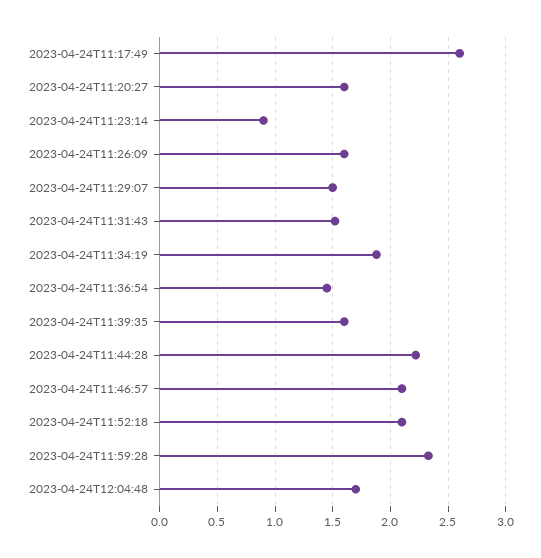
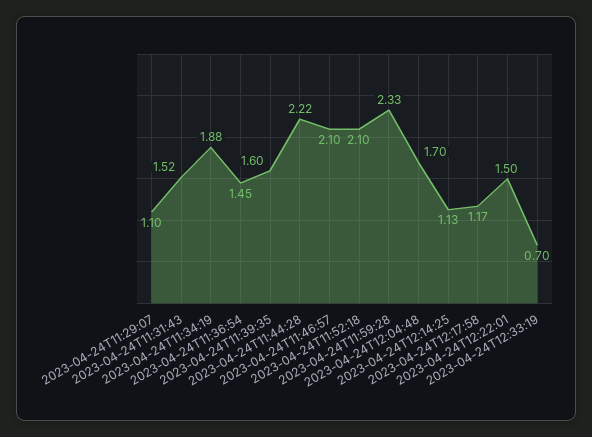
2023-04-24T11:17:49: 2.6 -> none
2023-04-24T11:20:27: 1.6 -> none
2023-04-24T11:23:14: 0.9 -> none
2023-04-24T11:26:09: 1.6 -> none
2023-04-24T11:29:07: 1.5 -> 1.1
2023-04-24T12:14:25: none -> 1.13
2023-04-24T12:17:58: none -> 1.17
2023-04-24T12:22:01: none -> 1.5
2023-04-24T12:33:19: none -> 0.7

